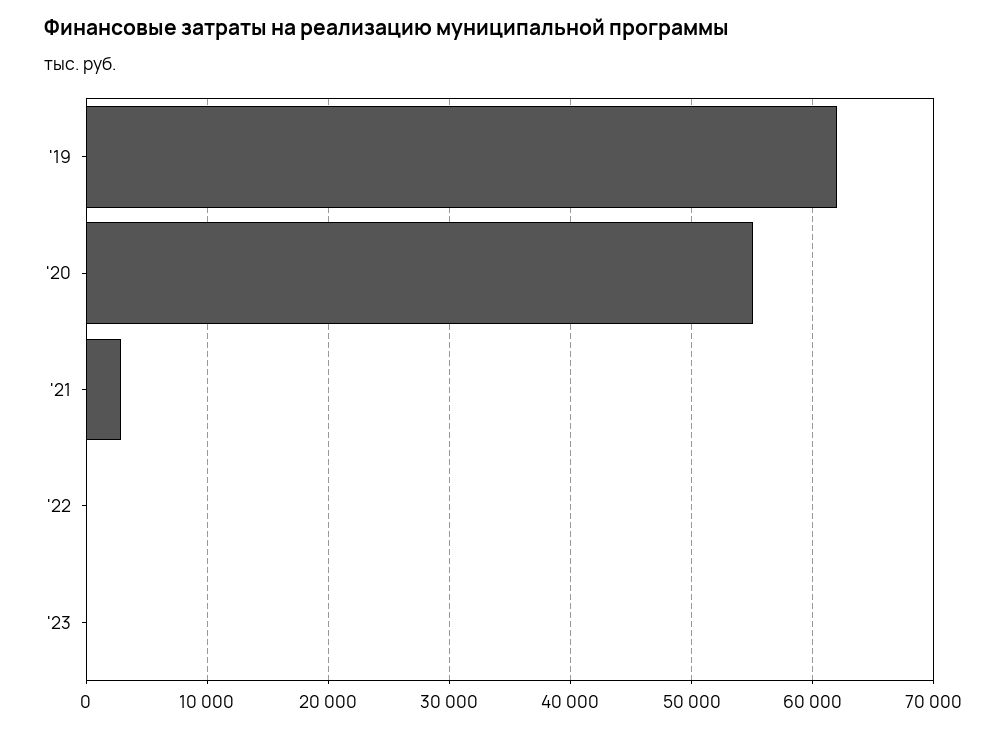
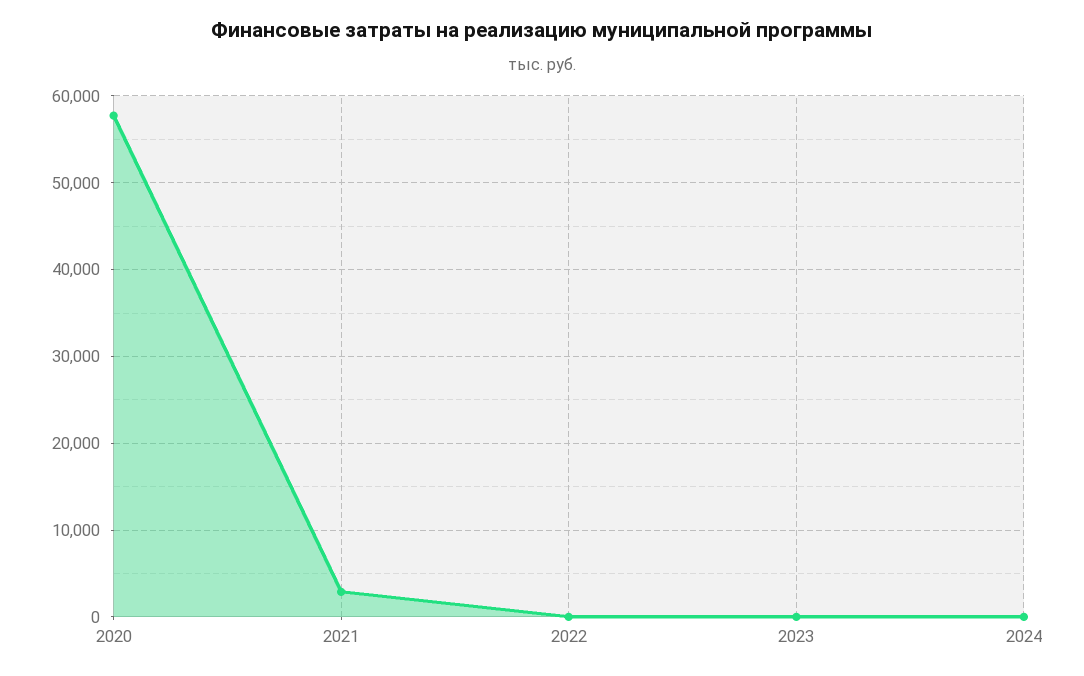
'19: 62000 -> none
'20: 55000 -> 58000
2024: none -> 0

